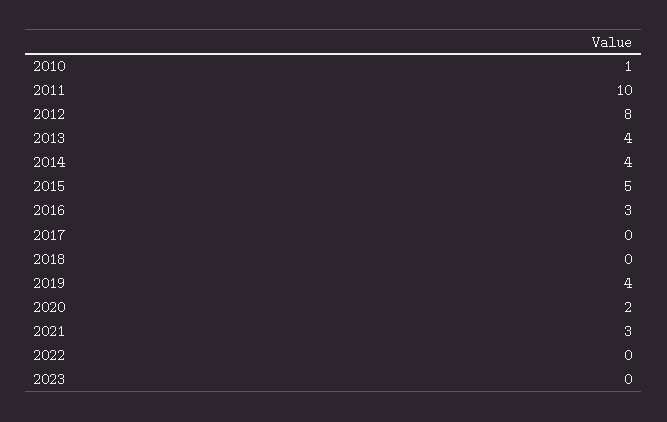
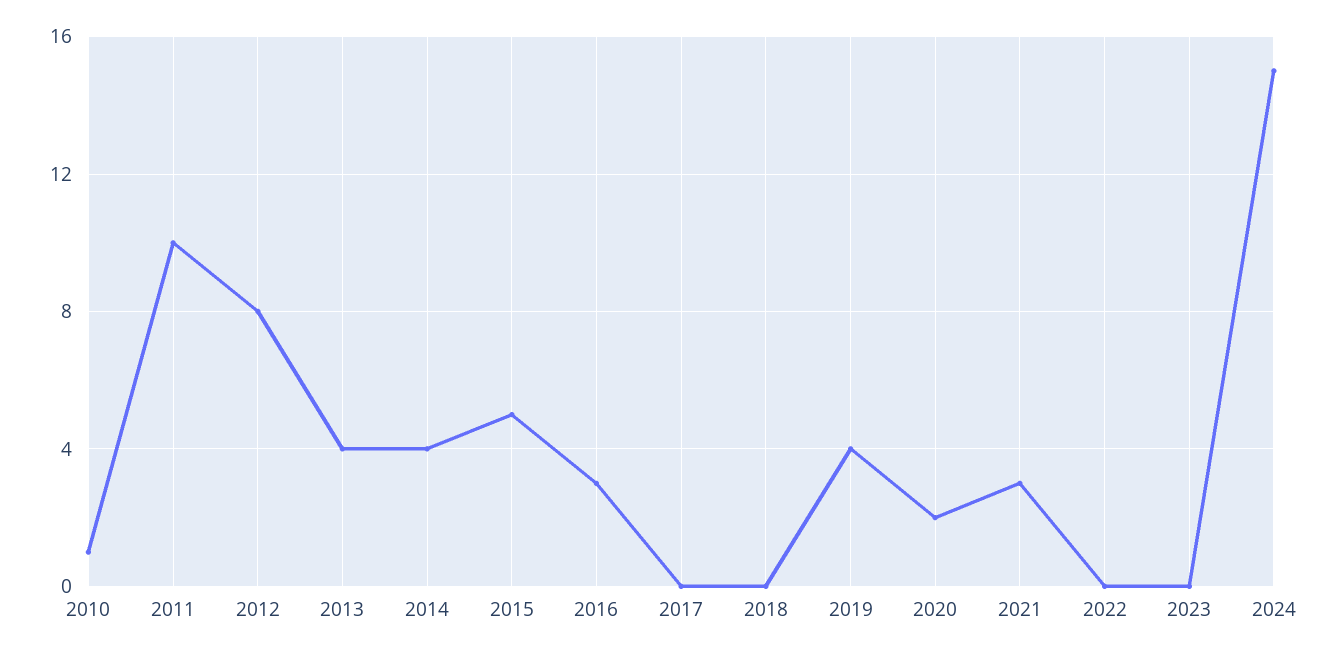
2024: none -> 15

